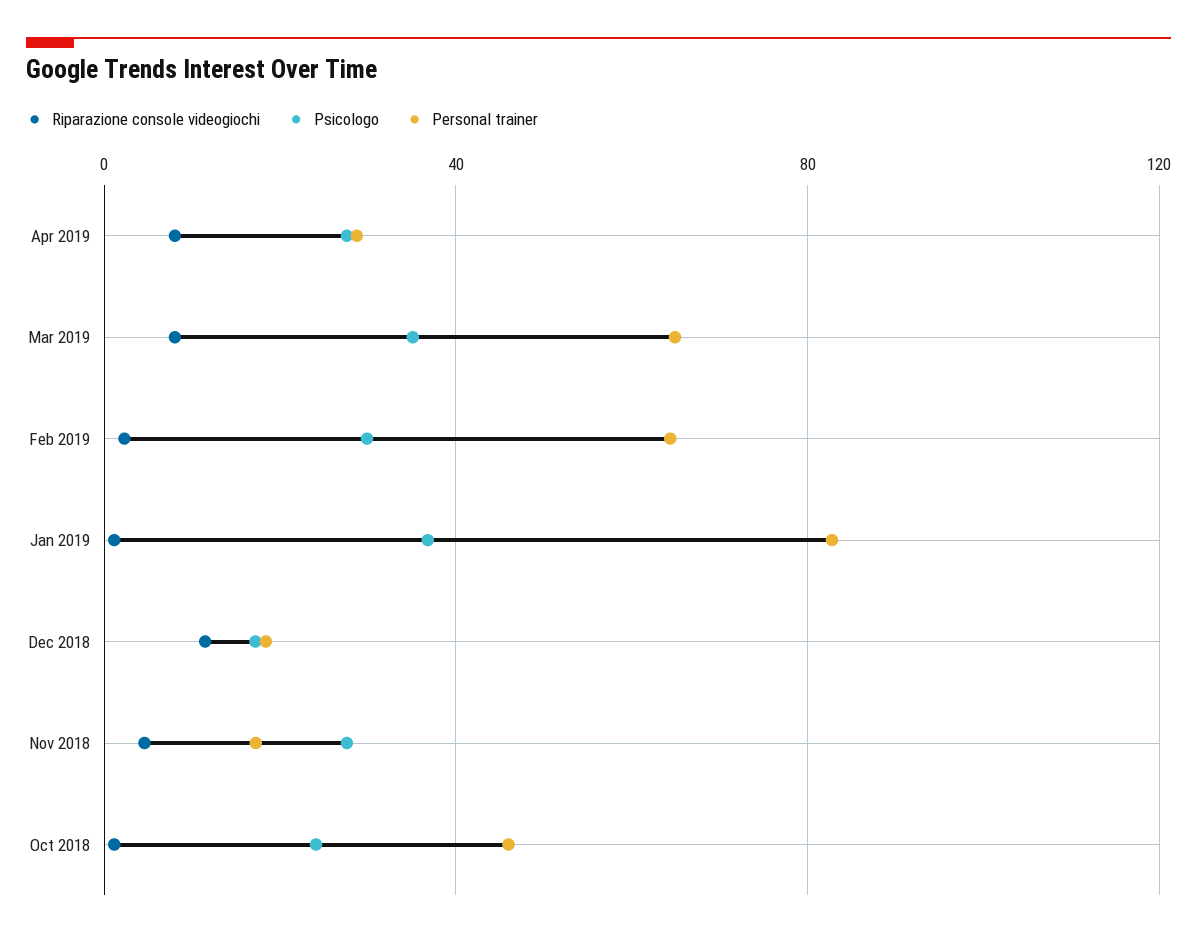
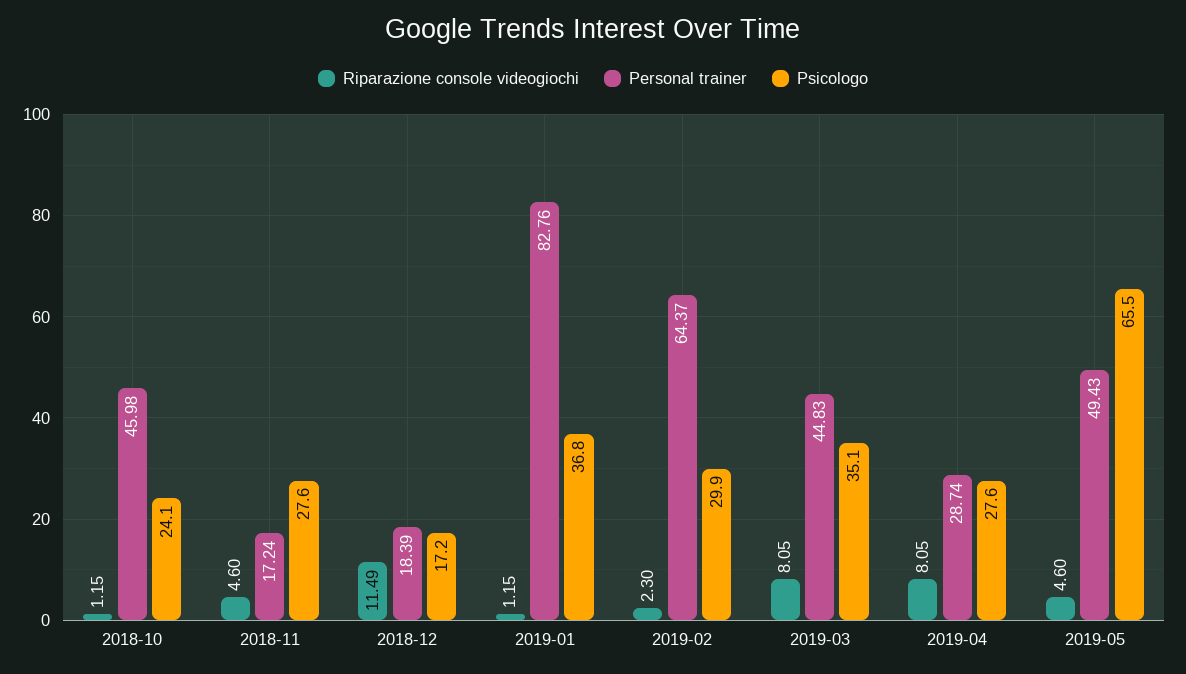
Personal trainer, Mar 2019: 65 -> 44.83
Riparazione console videogiochi, 2019-05: none -> 4.6
Personal trainer, 2019-05: none -> 49.43
Psicologo, 2019-05: none -> 65.5

